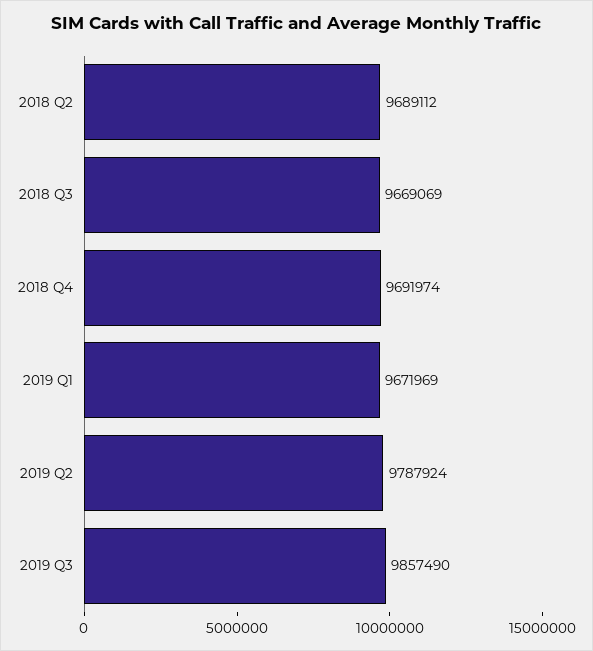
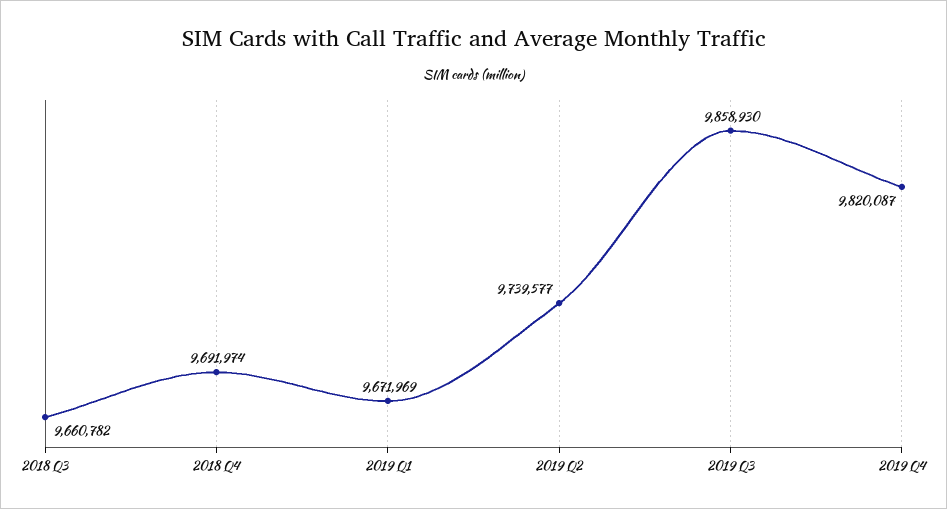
2018 Q2: 9689112 -> none
2018 Q3: 9669069 -> 9660782
2019 Q2: 9787924 -> 9739577
2019 Q3: 9857490 -> 9858930
2019 Q4: none -> 9820087

